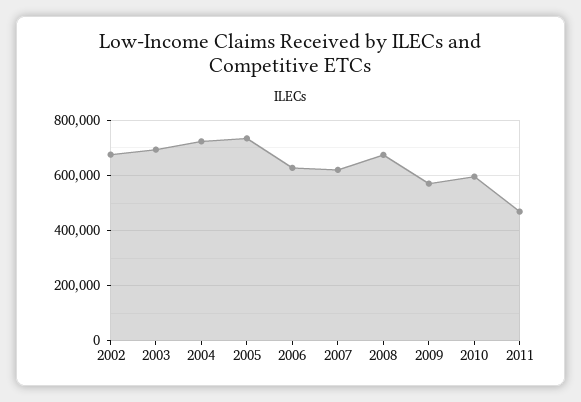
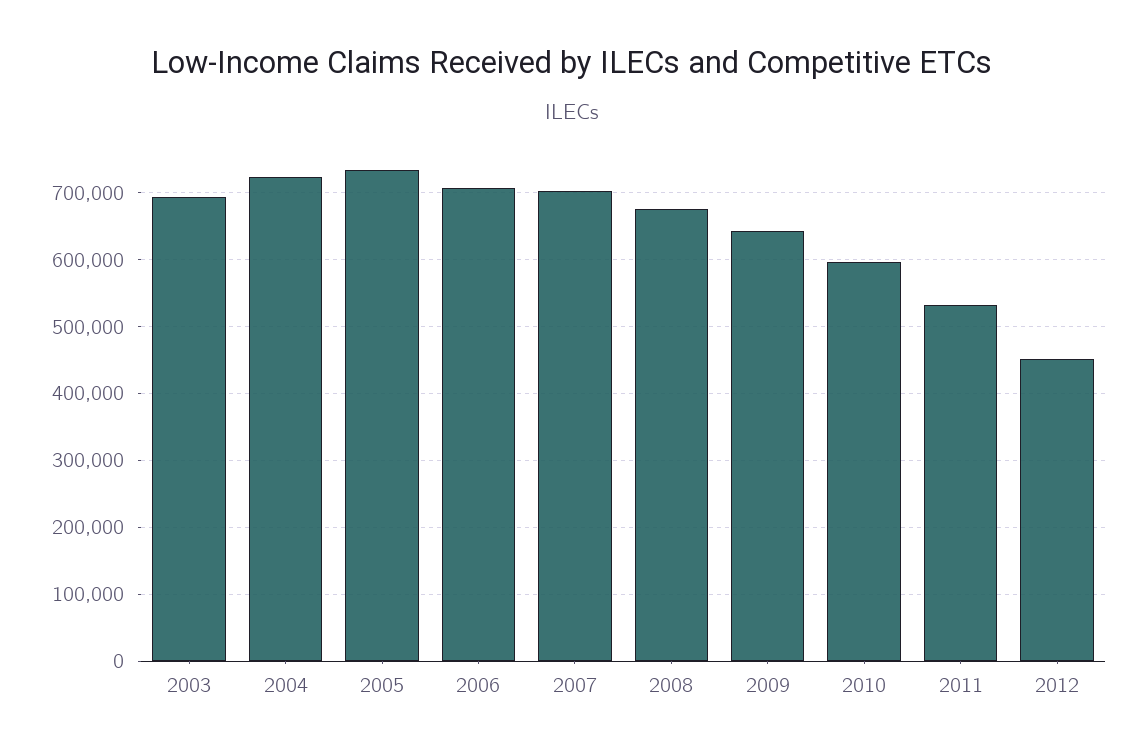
2002: 675000 -> none
2006: 625000 -> 710000
2007: 625000 -> 700000
2009: 575000 -> 640000
2011: 475000 -> 530000
2012: none -> 450000

